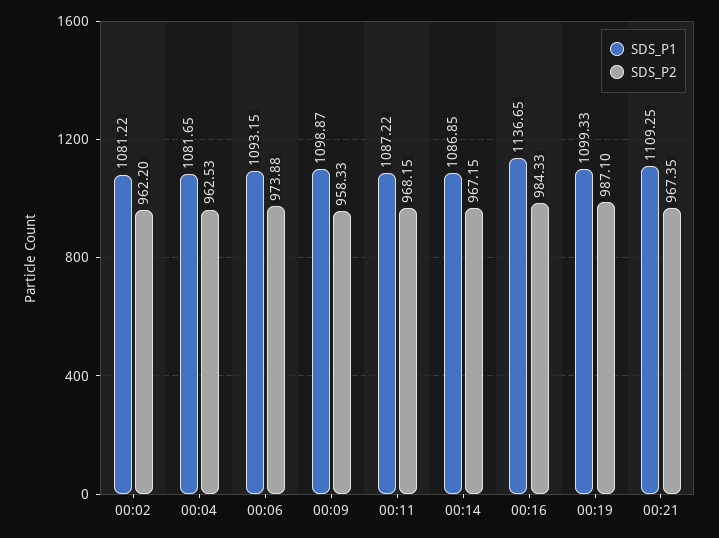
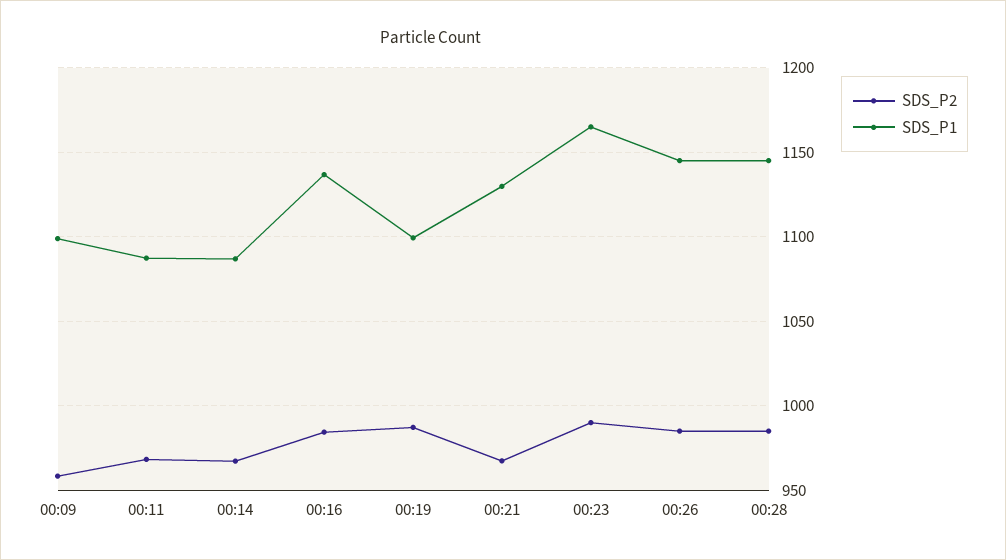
SDS_P1, 00:02: 1081.22 -> none
SDS_P2, 00:02: 962.2 -> none
SDS_P1, 00:04: 1081.65 -> none
SDS_P2, 00:04: 962.53 -> none
SDS_P1, 00:06: 1093.15 -> none
SDS_P2, 00:06: 973.88 -> none
SDS_P1, 00:21: 1109.25 -> 1130
SDS_P2, 00:23: none -> 990
SDS_P1, 00:23: none -> 1165
SDS_P2, 00:26: none -> 985
SDS_P1, 00:26: none -> 1145
SDS_P2, 00:28: none -> 985
SDS_P1, 00:28: none -> 1145

